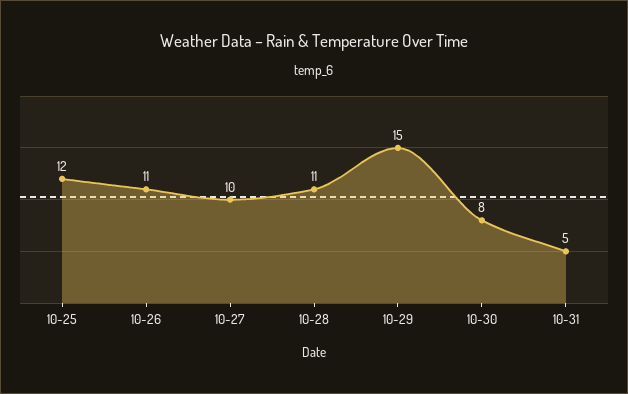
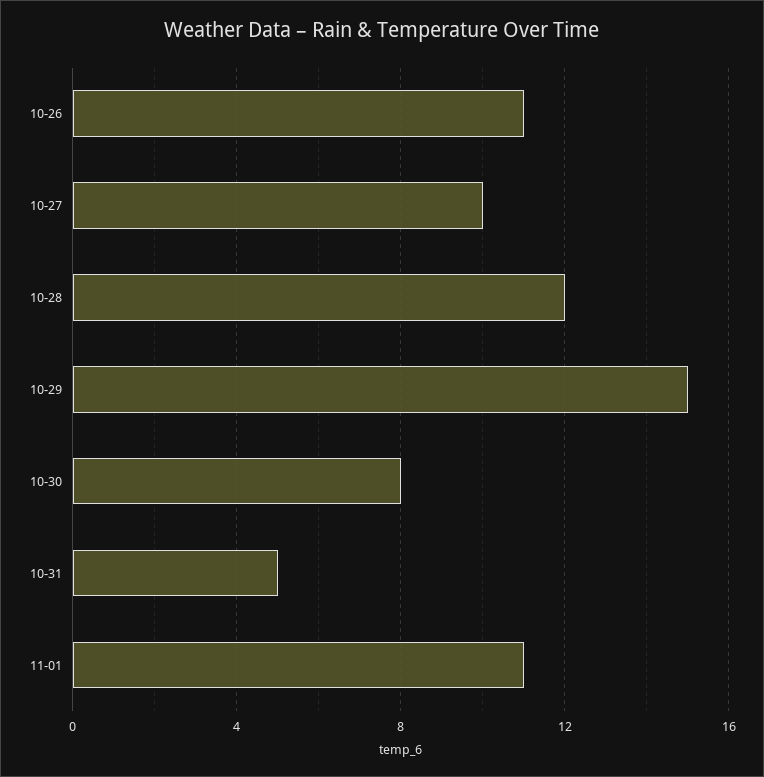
10-25: 12 -> none
10-28: 11 -> 12
11-01: none -> 11

